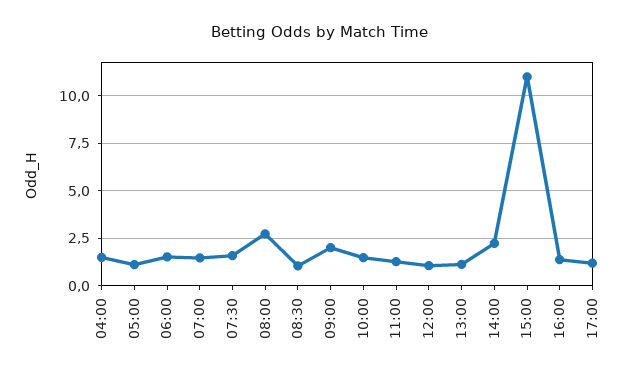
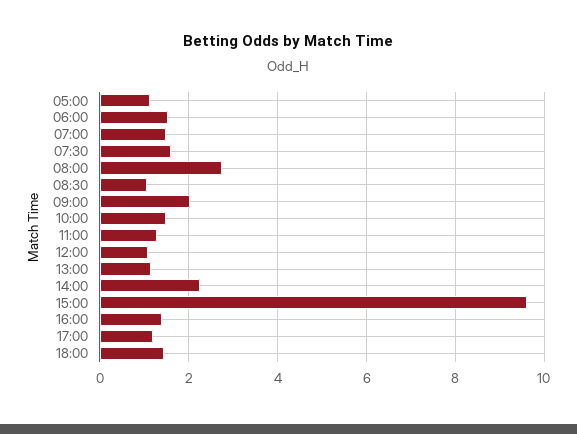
04:00: 1.5 -> none
15:00: 11 -> 9.6
18:00: none -> 1.4

